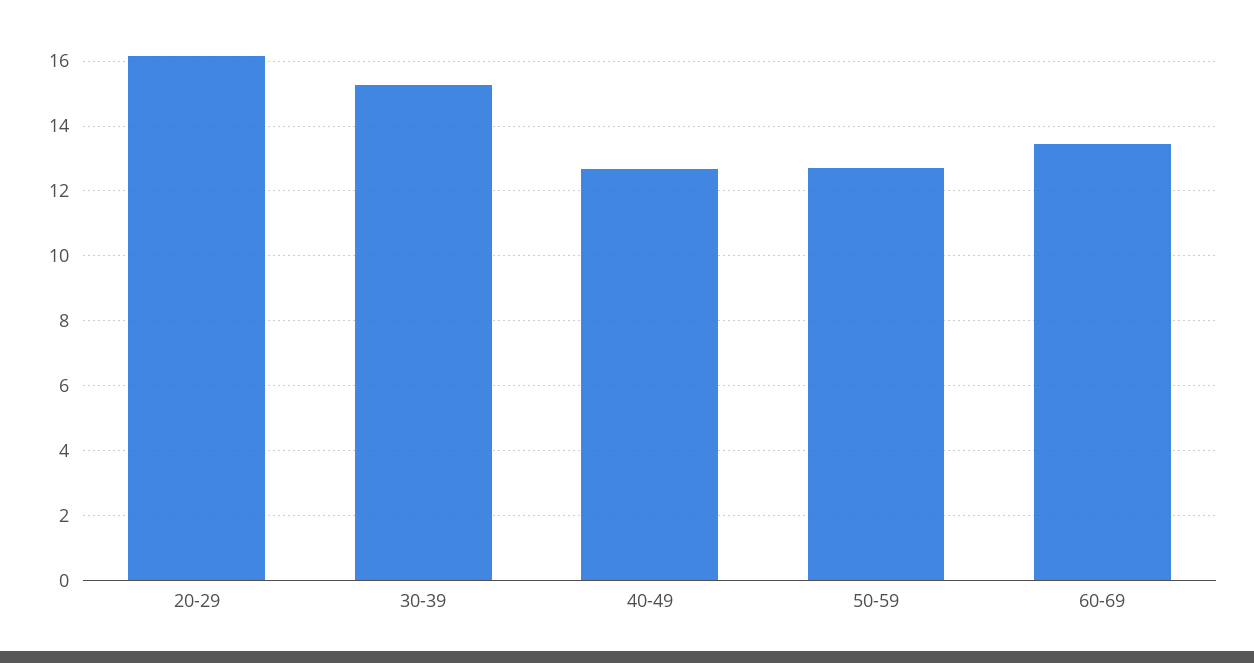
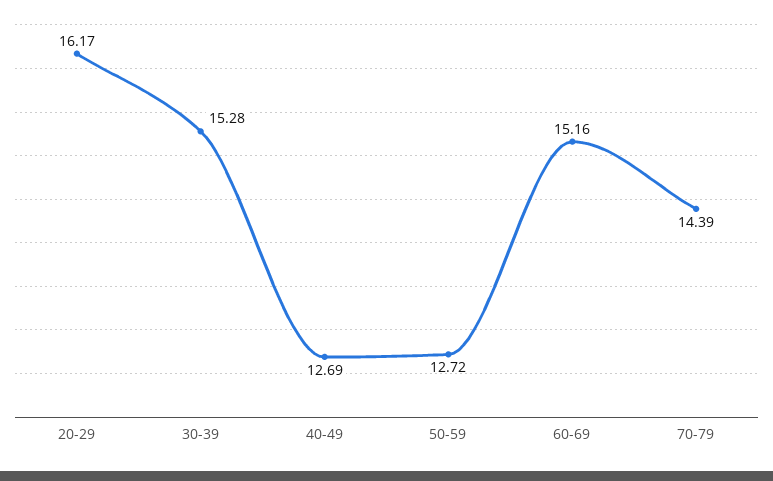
60-69: 13.4 -> 15.16
70-79: none -> 14.39

